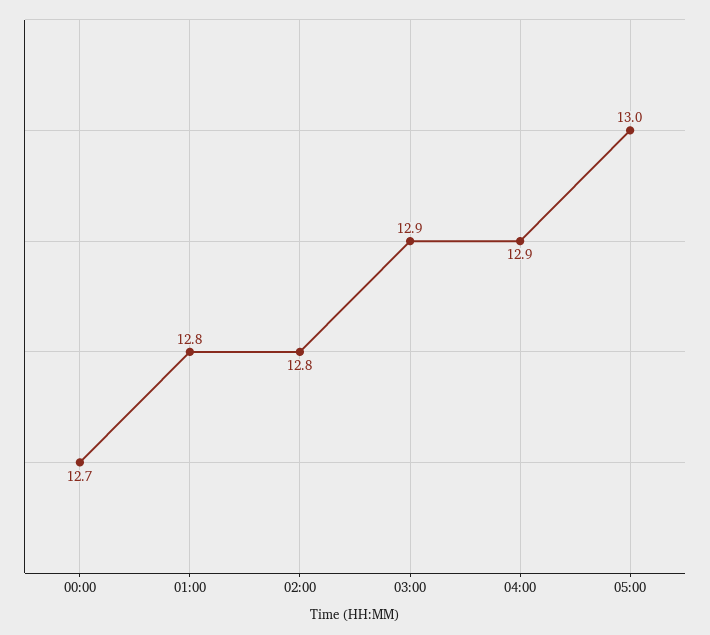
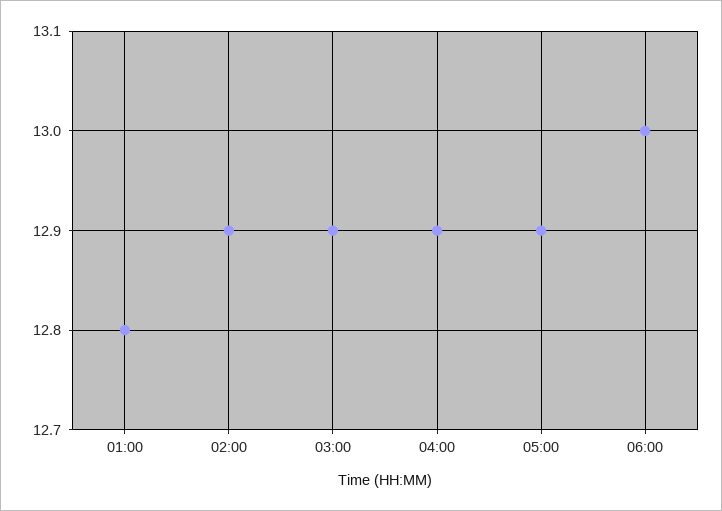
00:00: 12.7 -> none
02:00: 12.8 -> 12.9
05:00: 13 -> 12.9
06:00: none -> 13

